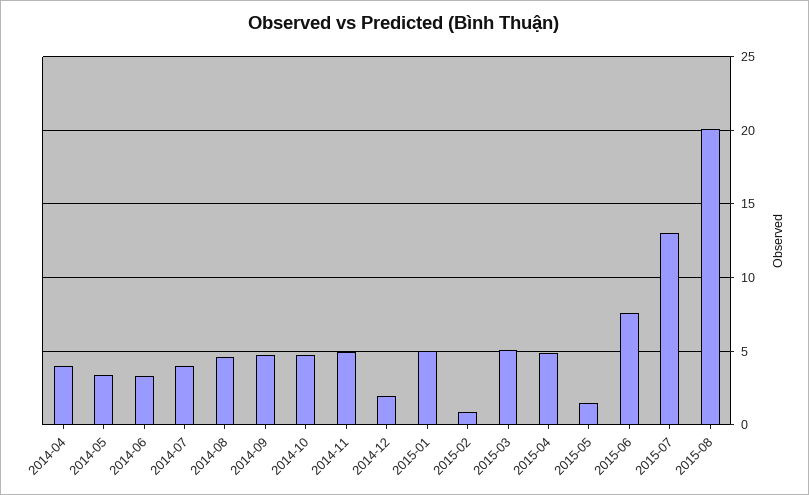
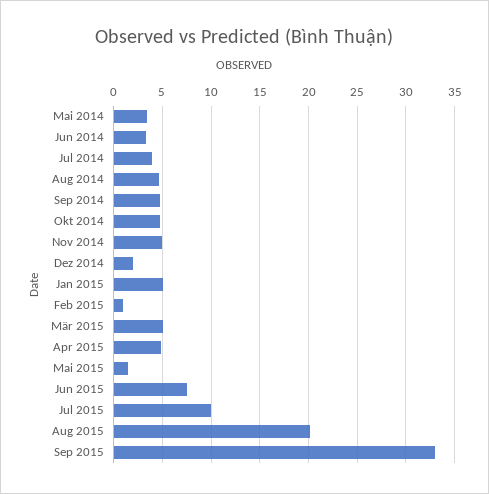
2014-04: 4 -> none
2015-07: 13 -> 10
Sep 2015: none -> 33

